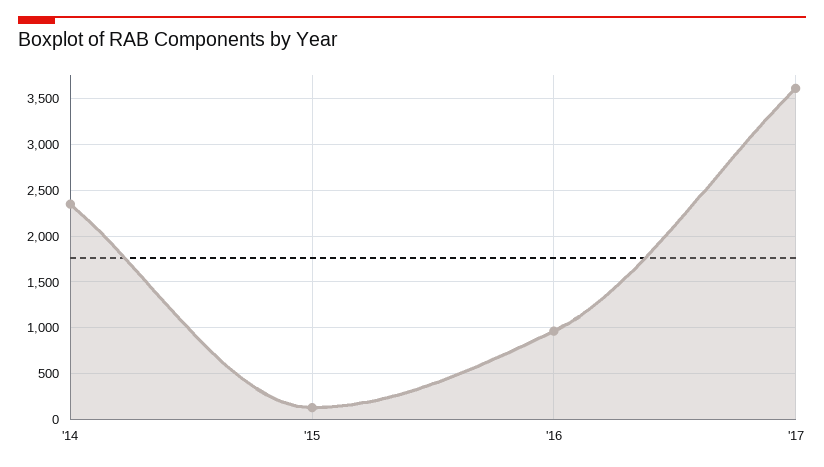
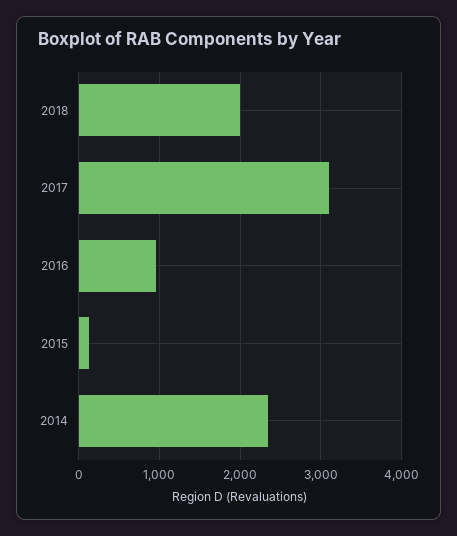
'17: 3600 -> 3100
2018: none -> 2000

